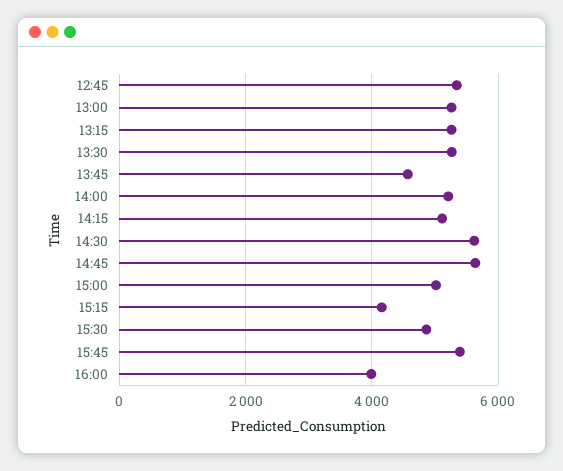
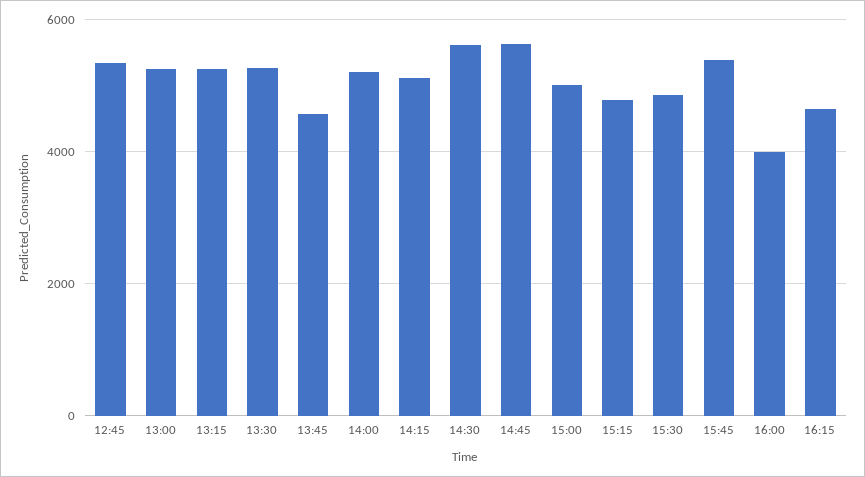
15:15: 4200 -> 4800
16:15: none -> 4600

